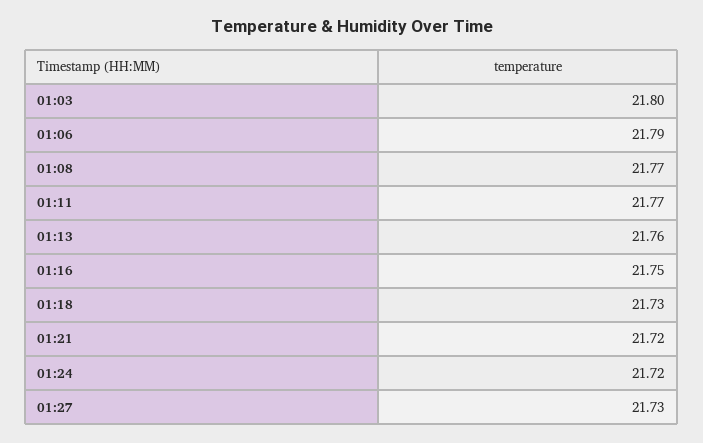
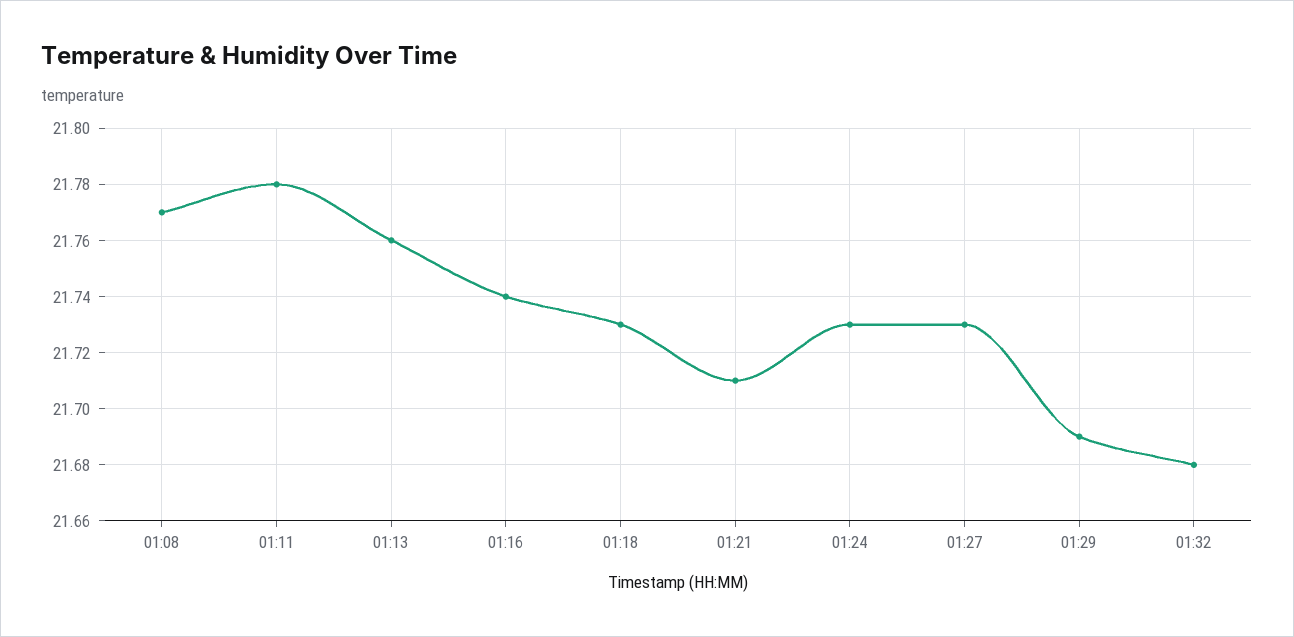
01:03: 21.8 -> none
01:06: 21.79 -> none
01:11: 21.77 -> 21.78
01:16: 21.75 -> 21.74
01:21: 21.72 -> 21.71
01:24: 21.72 -> 21.73
01:29: none -> 21.69
01:32: none -> 21.68

